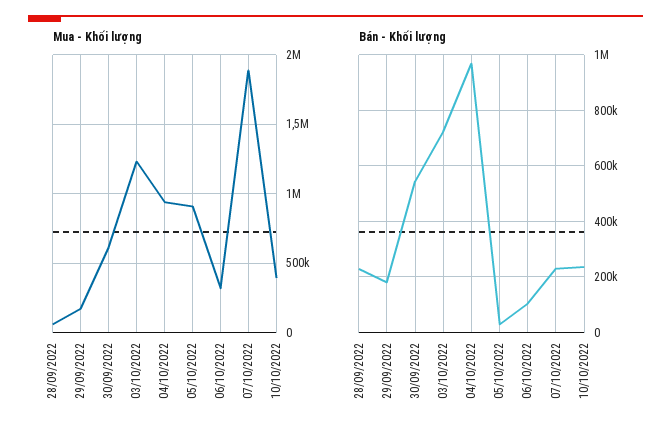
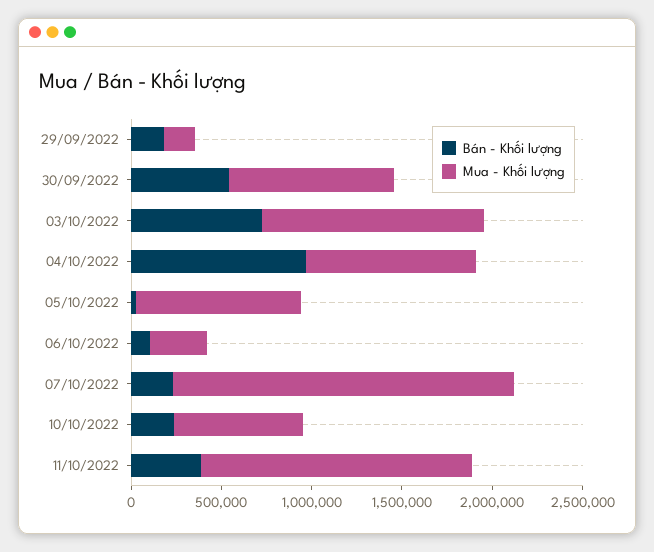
Mua - Khối lượng, 28/09/2022: 50000 -> none
Mua - Khối lượng, 30/09/2022: 600000 -> 900000
Mua - Khối lượng, 10/10/2022: 400000 -> 700000
Bán - Khối lượng, 28/09/2022: 225000 -> none
Bán - Khối lượng, 11/10/2022: none -> 400000
Mua - Khối lượng, 11/10/2022: none -> 1500000

